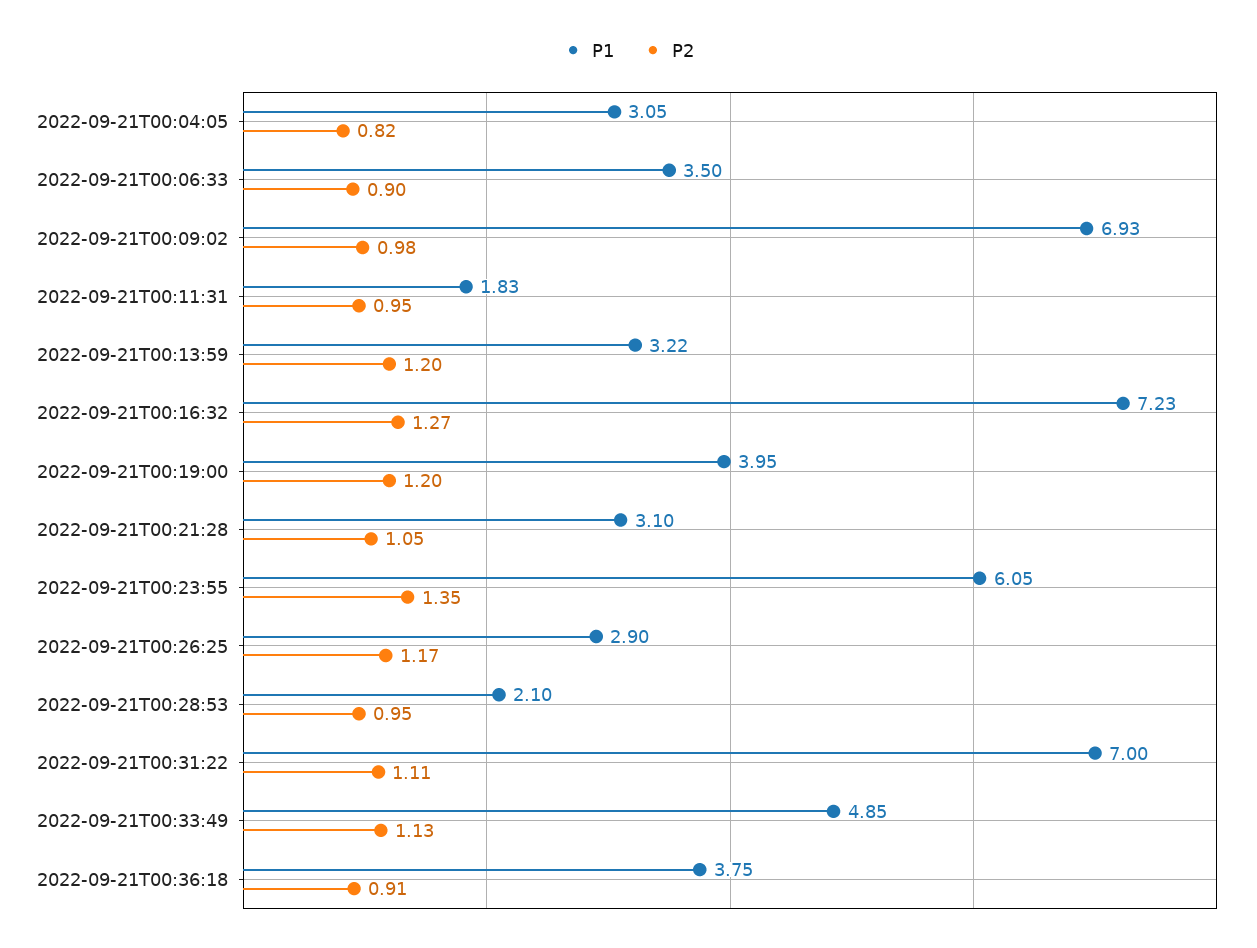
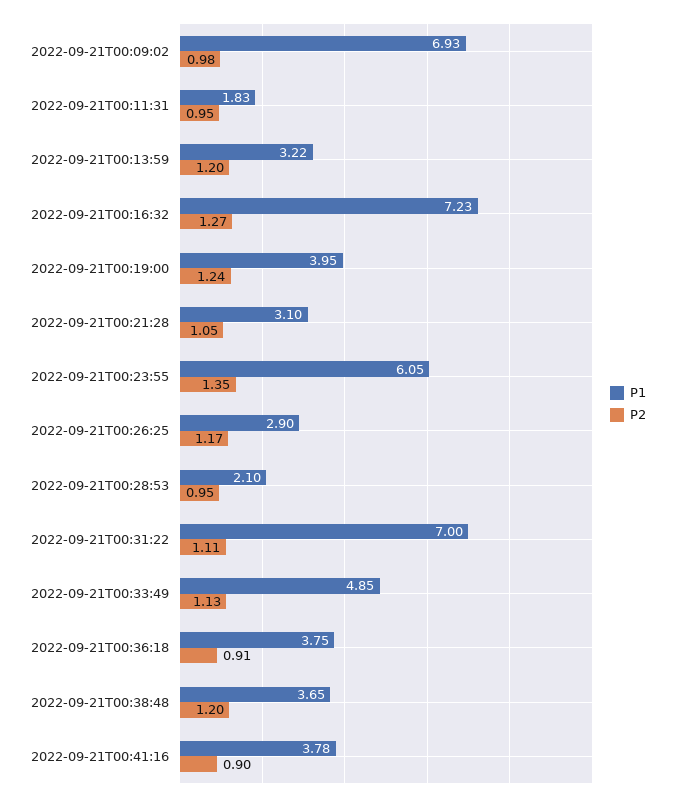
P1, 2022-09-21T00:04:05: 3.05 -> none
P2, 2022-09-21T00:04:05: 0.82 -> none
P1, 2022-09-21T00:06:33: 3.5 -> none
P2, 2022-09-21T00:06:33: 0.9 -> none
P2, 2022-09-21T00:19:00: 1.2 -> 1.24
P1, 2022-09-21T00:38:48: none -> 3.65
P2, 2022-09-21T00:38:48: none -> 1.2
P1, 2022-09-21T00:41:16: none -> 3.78
P2, 2022-09-21T00:41:16: none -> 0.9

